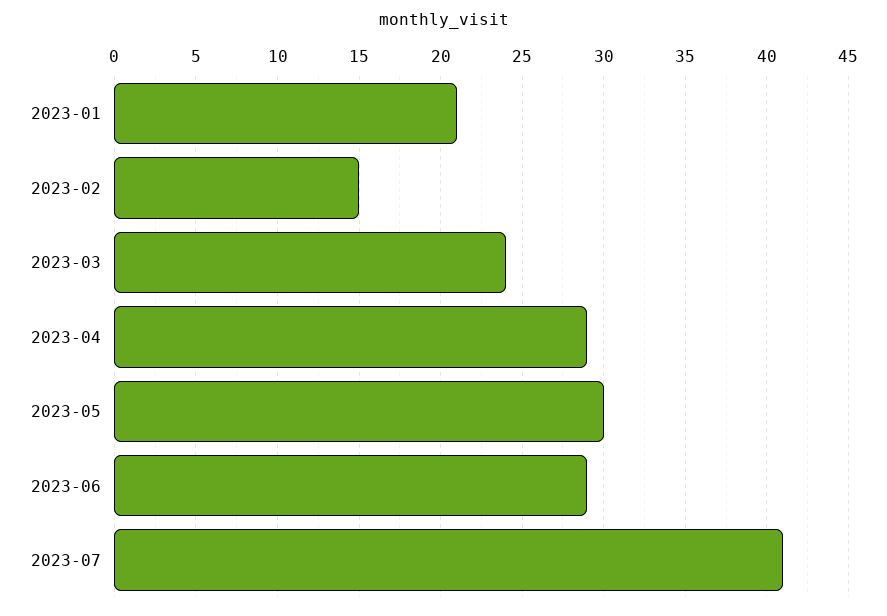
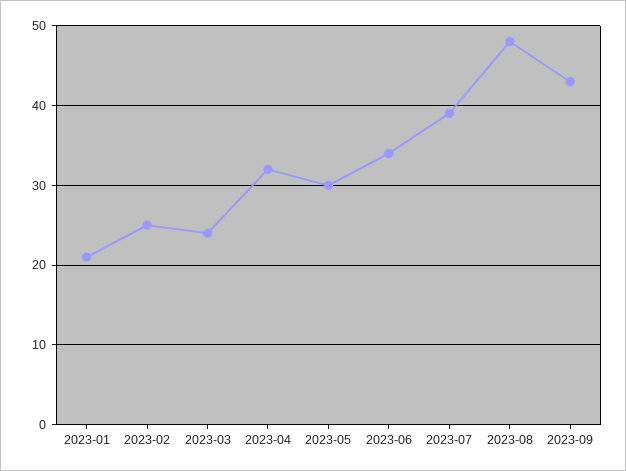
2023-02: 15 -> 25
2023-04: 29 -> 32
2023-06: 29 -> 34
2023-07: 41 -> 39
2023-08: none -> 48
2023-09: none -> 43

